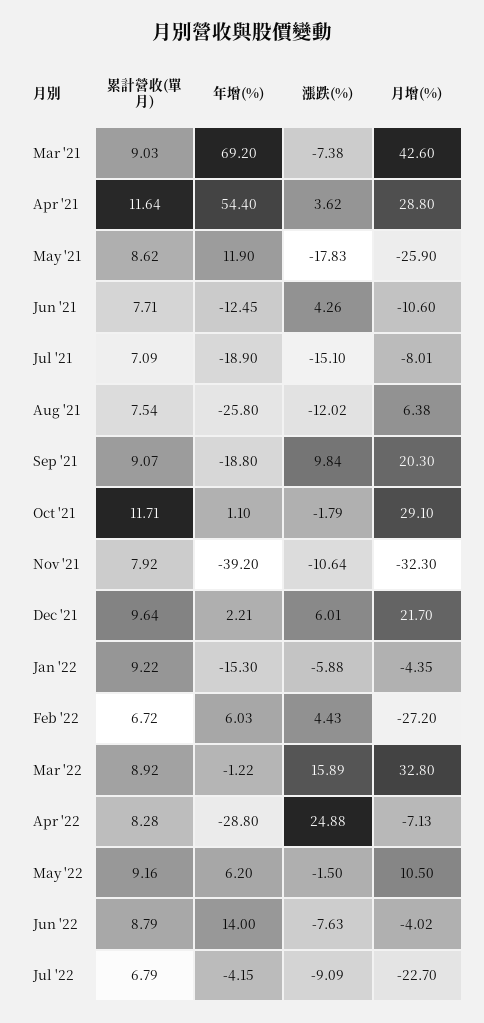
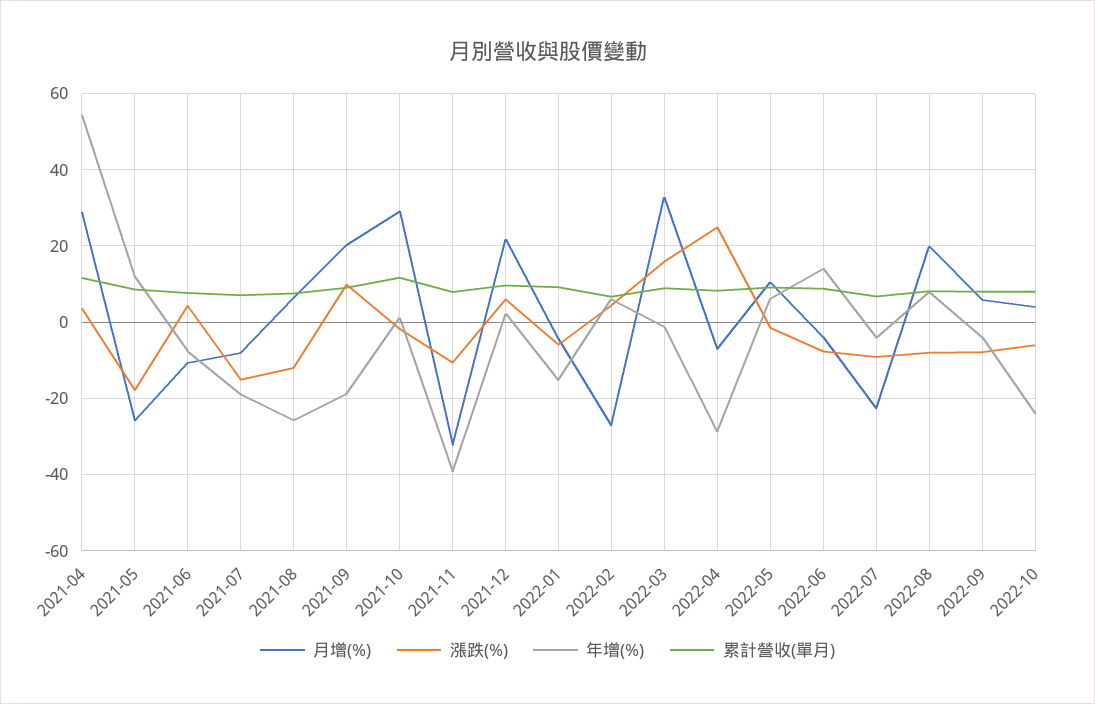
累計營收(單月), Mar '21: 9.03 -> none
年增(%), Mar '21: 69.2 -> none
漲跌(%), Mar '21: -7.38 -> none
月增(%), Mar '21: 42.6 -> none
年增(%), Jun '21: -12.45 -> -8
月增(%), 2022-08: none -> 20
漲跌(%), 2022-08: none -> -8
年增(%), 2022-08: none -> 8
累計營收(單月), 2022-08: none -> 8
月增(%), 2022-09: none -> 6
漲跌(%), 2022-09: none -> -8
年增(%), 2022-09: none -> -4
累計營收(單月), 2022-09: none -> 8
月增(%), 2022-10: none -> 4
漲跌(%), 2022-10: none -> -6
年增(%), 2022-10: none -> -24
累計營收(單月), 2022-10: none -> 8

